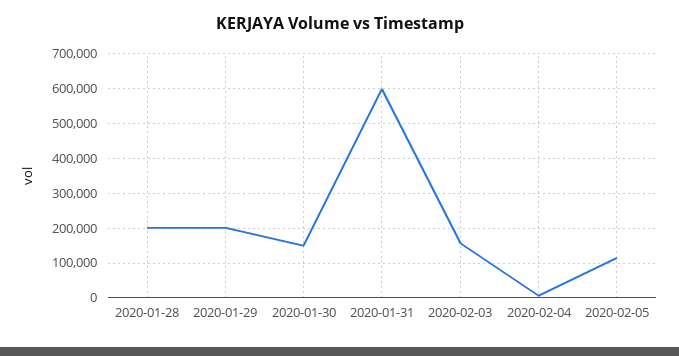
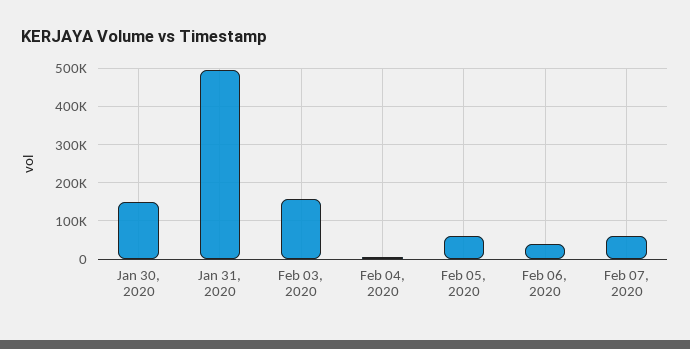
2020-01-28: 200000 -> none
2020-01-29: 200000 -> none
2020-01-31: 600000 -> 500000
2020-02-05: 120000 -> 60000
Feb 06, 2020: none -> 40000
Feb 07, 2020: none -> 60000

